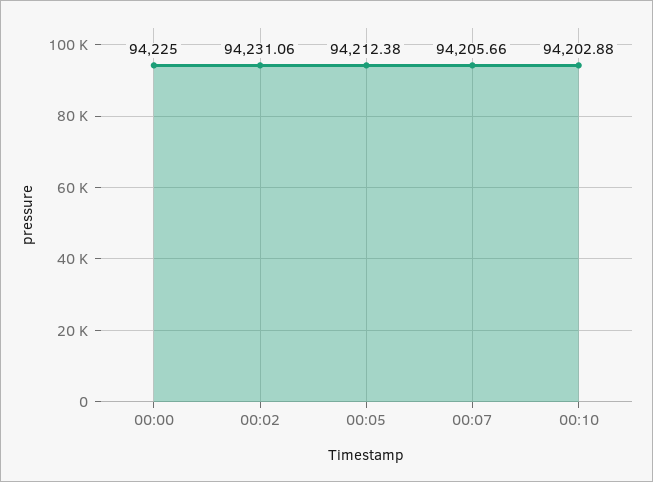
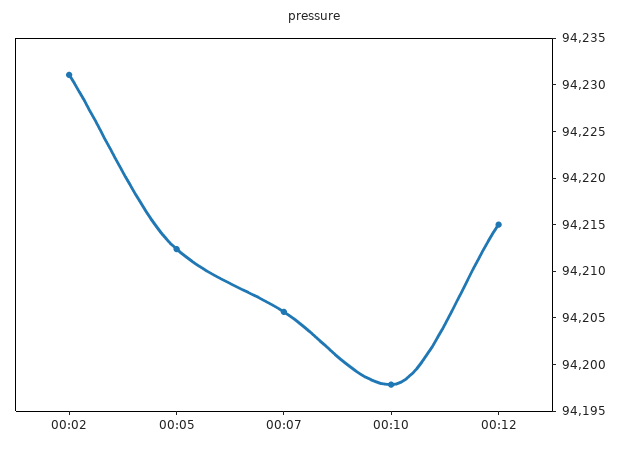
00:00: 94225 -> none
00:10: 94202.88 -> 94198
00:12: none -> 94215

